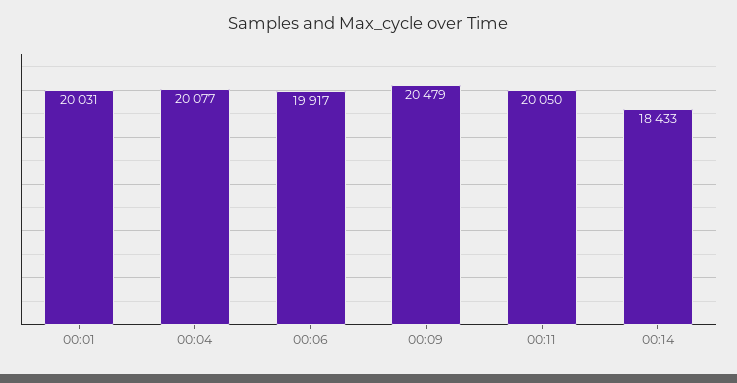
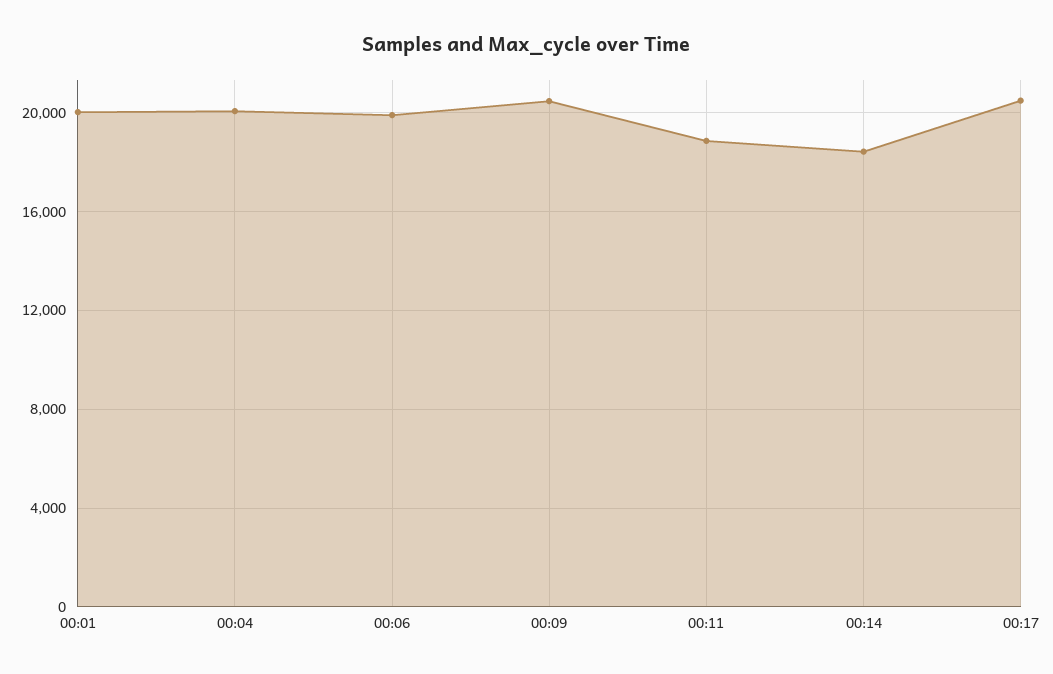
00:11: 20050 -> 19000
00:17: none -> 20500

